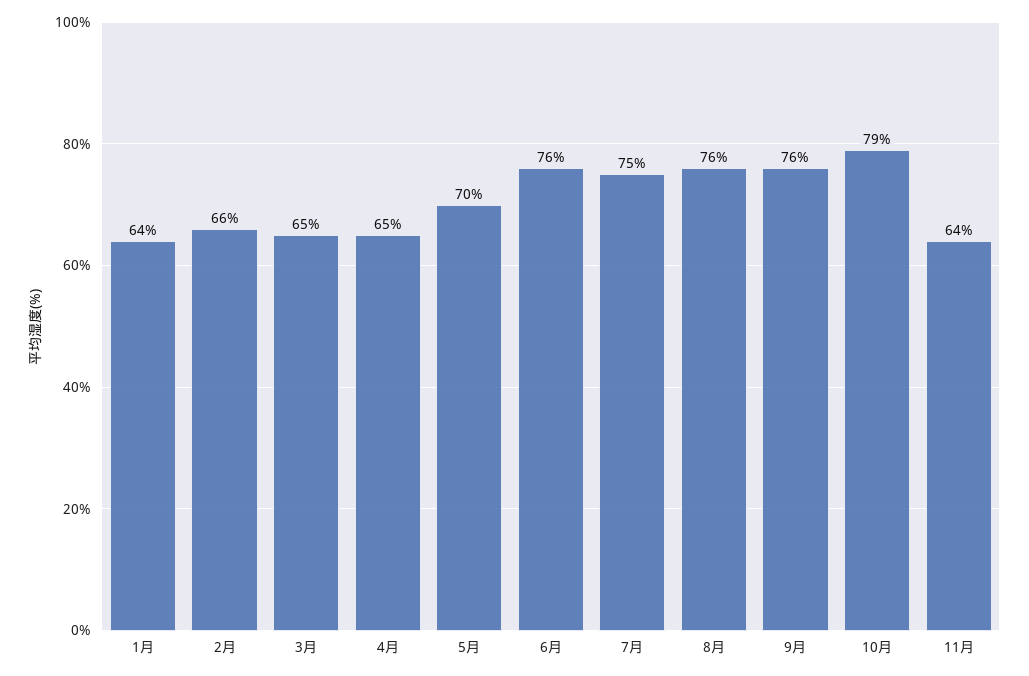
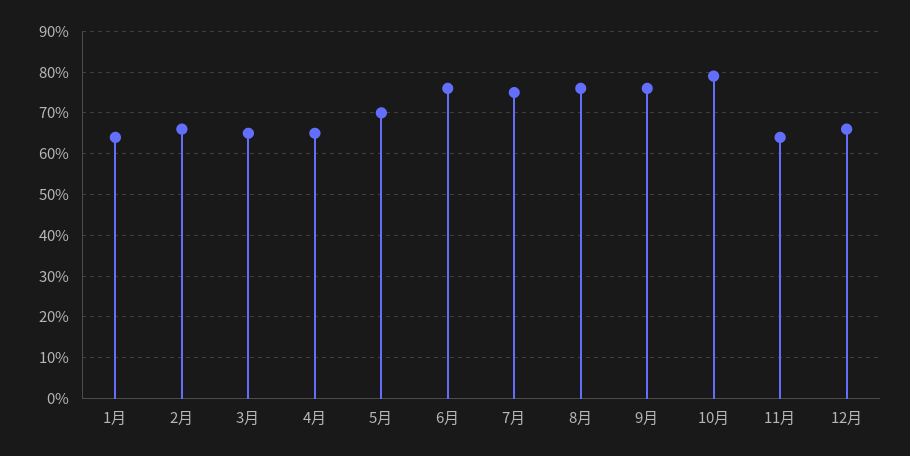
12月: none -> 65

